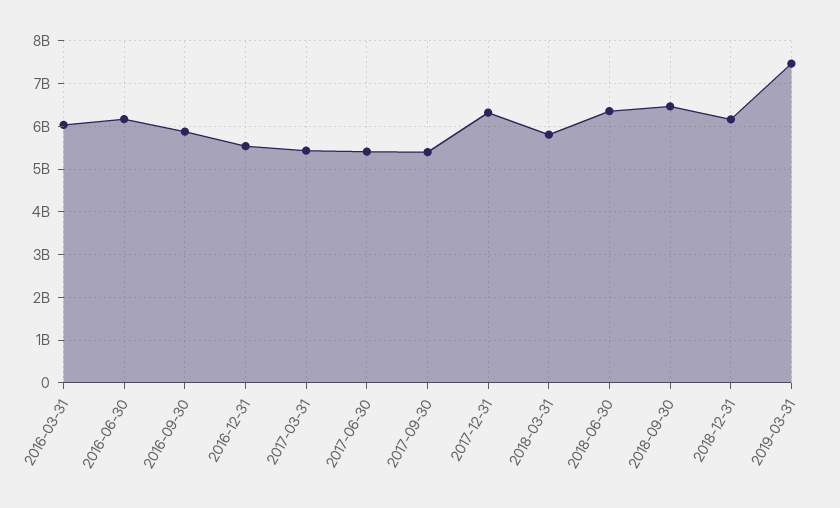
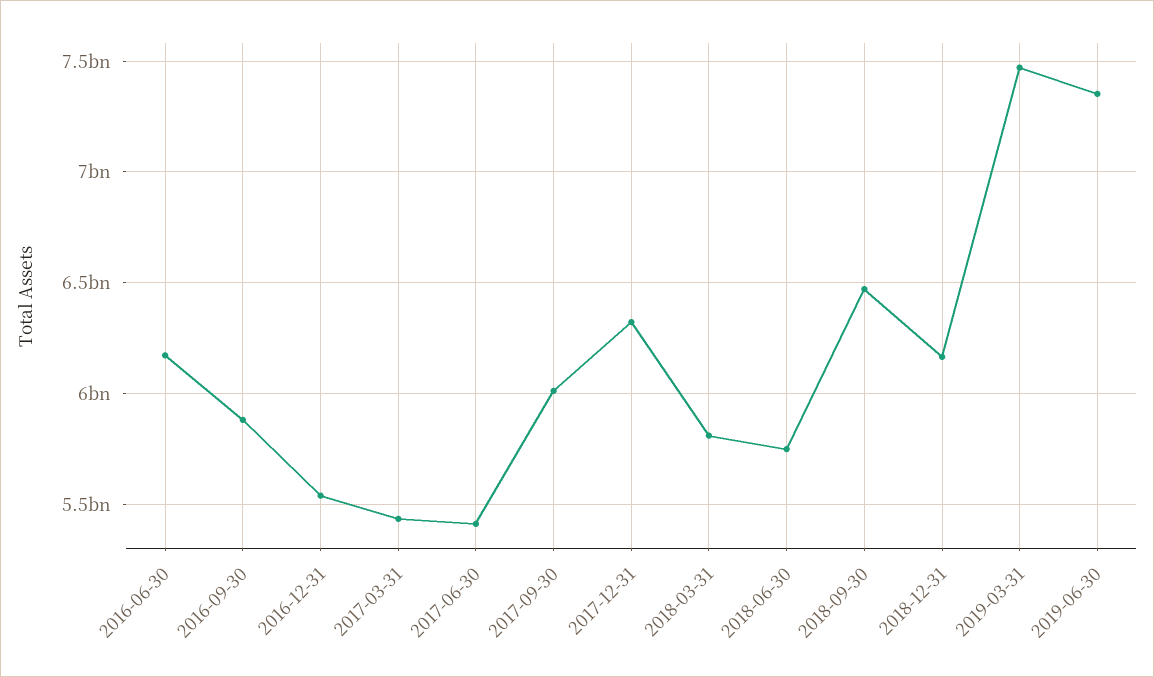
2016-03-31: 6000000000 -> none
2017-09-30: 5400000000 -> 6000000000
2018-06-30: 6400000000 -> 5750000000
2019-06-30: none -> 7350000000

